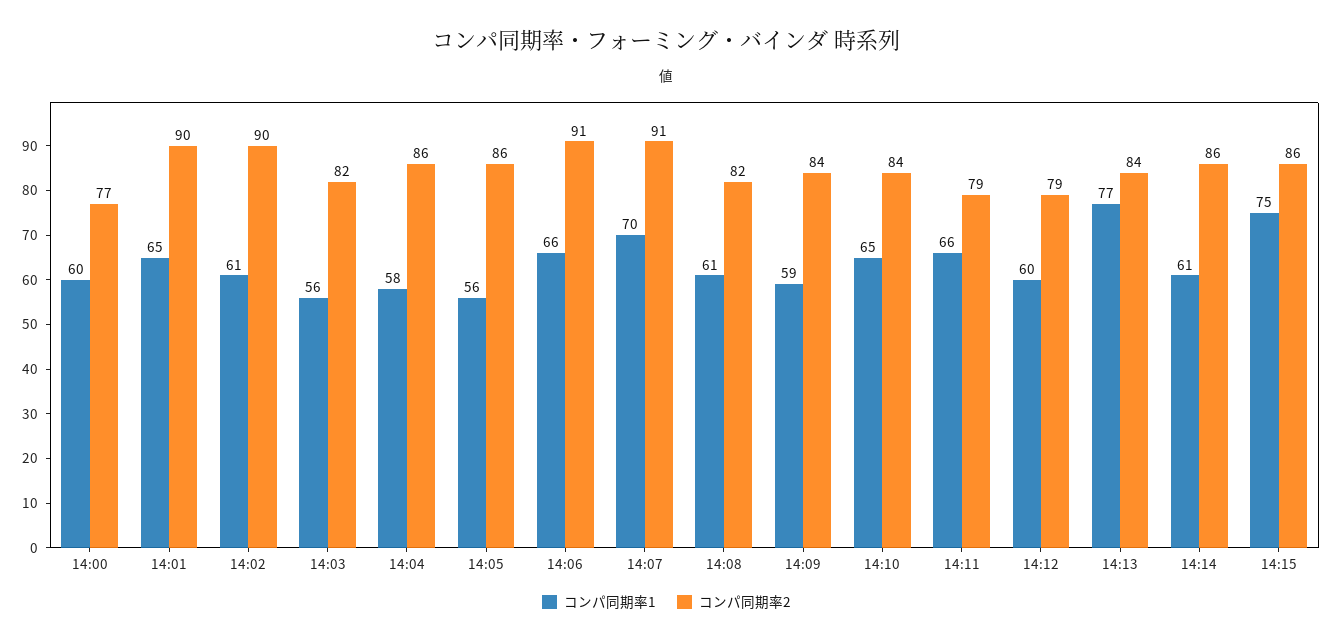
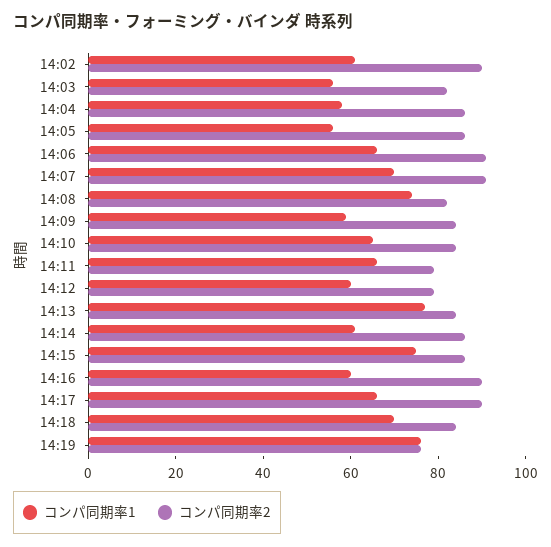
コンパ同期率1, 14:00: 60 -> none
コンパ同期率2, 14:00: 77 -> none
コンパ同期率1, 14:01: 65 -> none
コンパ同期率2, 14:01: 90 -> none
コンパ同期率1, 14:08: 61 -> 75
コンパ同期率1, 14:16: none -> 60
コンパ同期率2, 14:16: none -> 90
コンパ同期率1, 14:17: none -> 65
コンパ同期率2, 14:17: none -> 90
コンパ同期率1, 14:18: none -> 70
コンパ同期率2, 14:18: none -> 85
コンパ同期率1, 14:19: none -> 75
コンパ同期率2, 14:19: none -> 75

